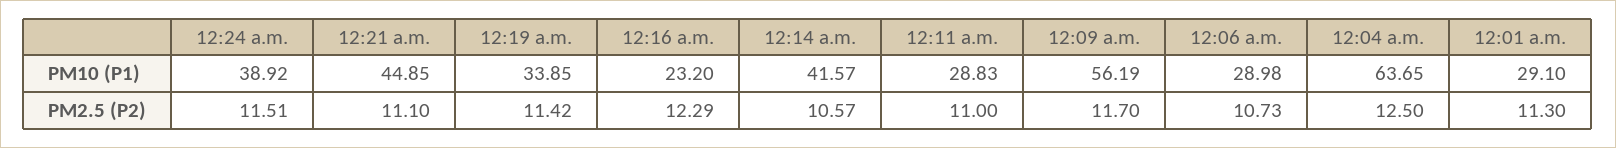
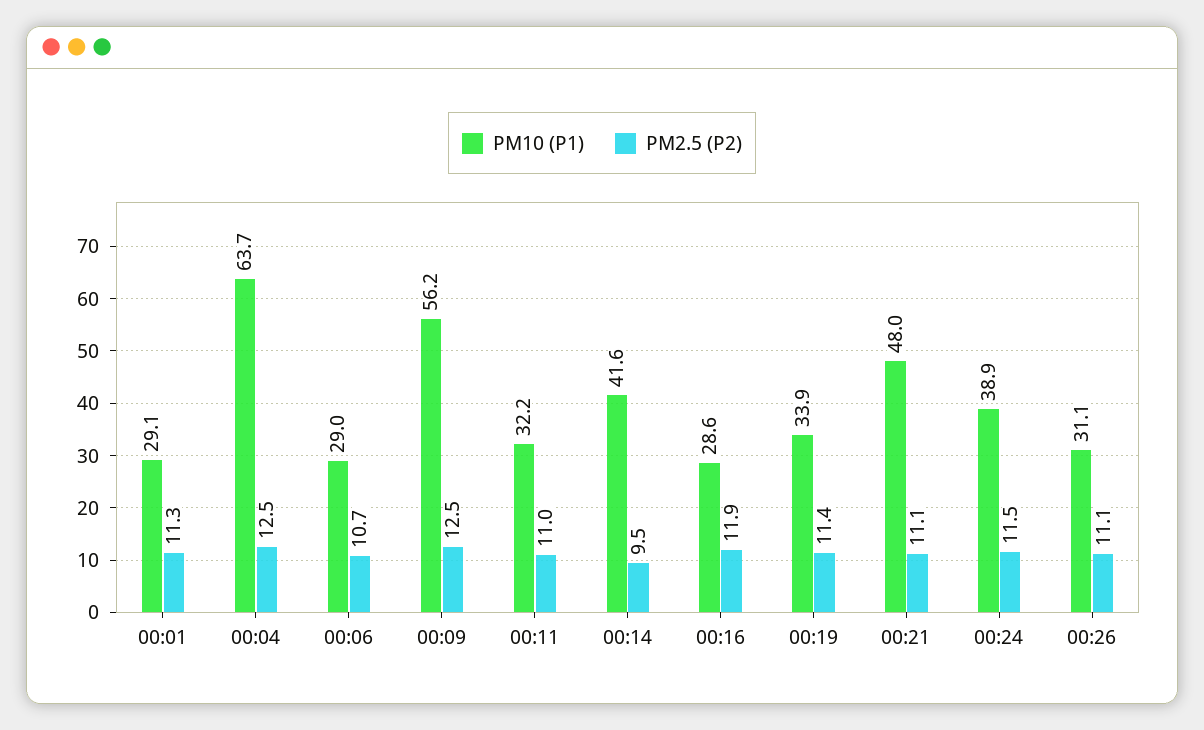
PM10 (P1), 12:21 a.m.: 44.85 -> 48
PM10 (P1), 12:16 a.m.: 23.2 -> 28.6
PM10 (P1), 12:11 a.m.: 28.83 -> 32.2
PM2.5 (P2), 12:16 a.m.: 12.29 -> 11.9
PM2.5 (P2), 12:14 a.m.: 10.57 -> 9.5
PM2.5 (P2), 12:09 a.m.: 11.7 -> 12.5
PM10 (P1), 00:26: none -> 31.1
PM2.5 (P2), 00:26: none -> 11.1

